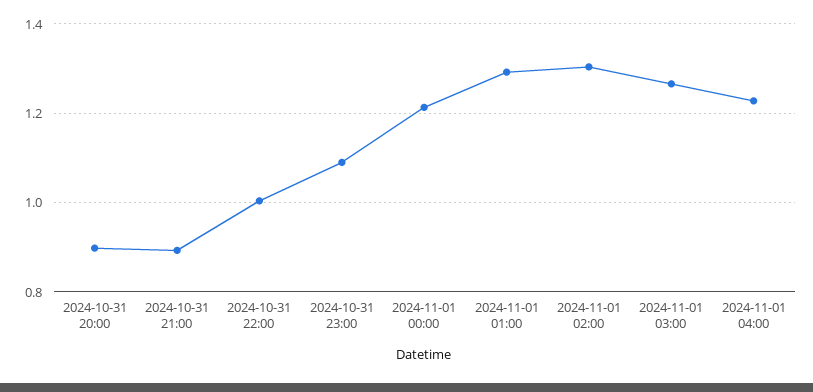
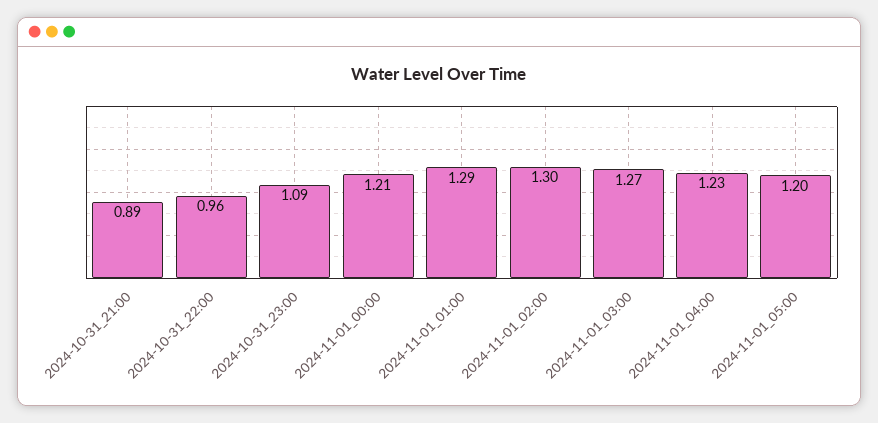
2024-10-31 20:00: 0.9 -> none
2024-10-31 22:00: 1 -> 0.96
2024-11-01_05:00: none -> 1.2

